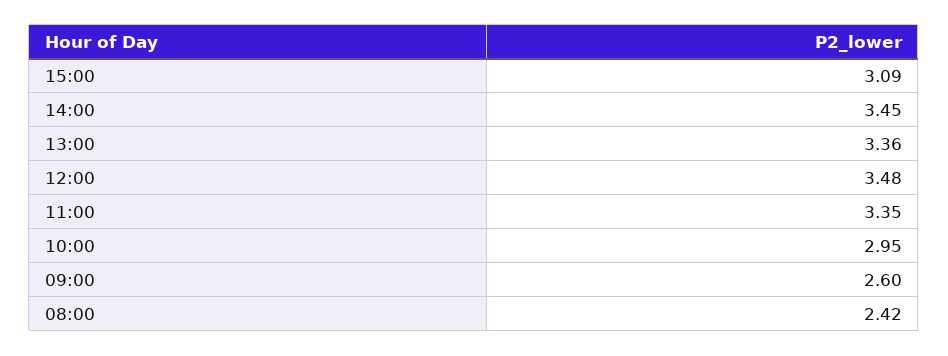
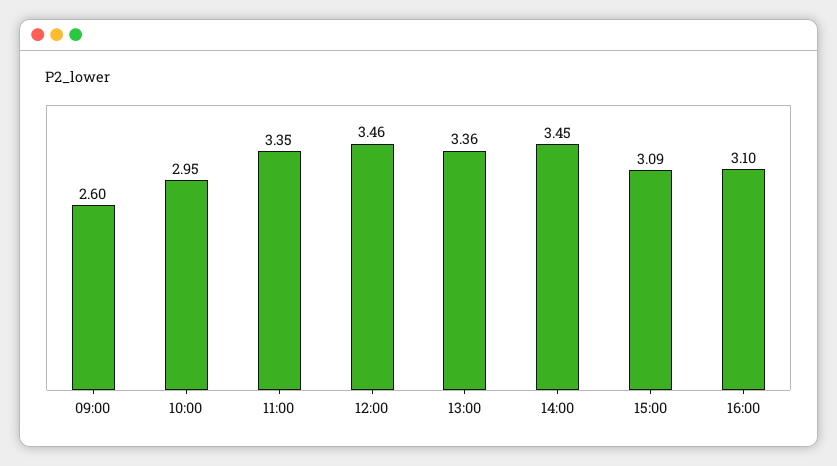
12:00: 3.48 -> 3.46
08:00: 2.42 -> none
16:00: none -> 3.1

